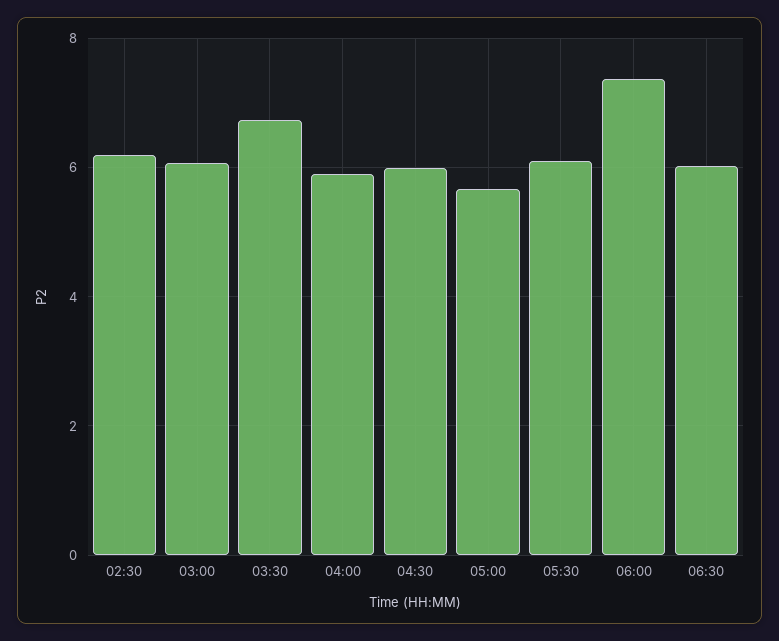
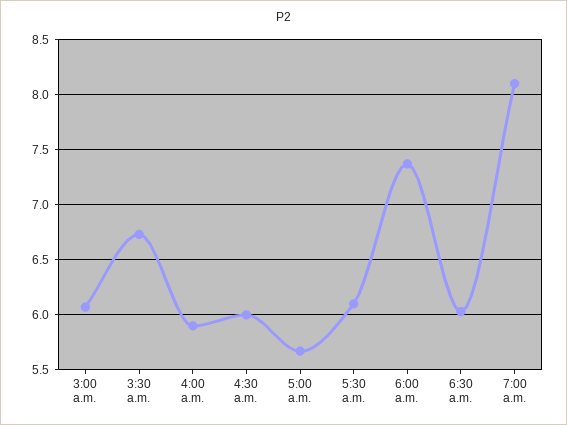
02:30: 6.2 -> none
7:00 a.m.: none -> 8.1

